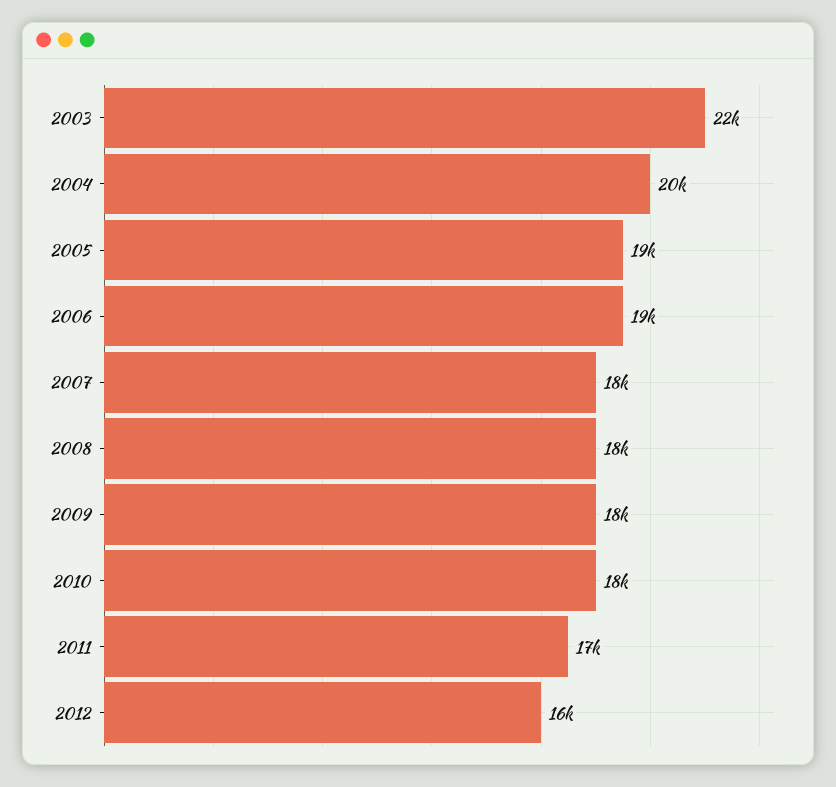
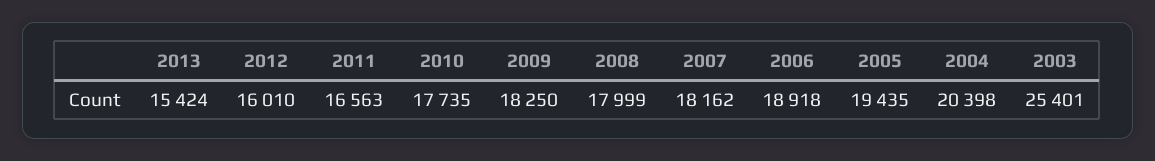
2003: 22000 -> 25401
2013: none -> 15424

